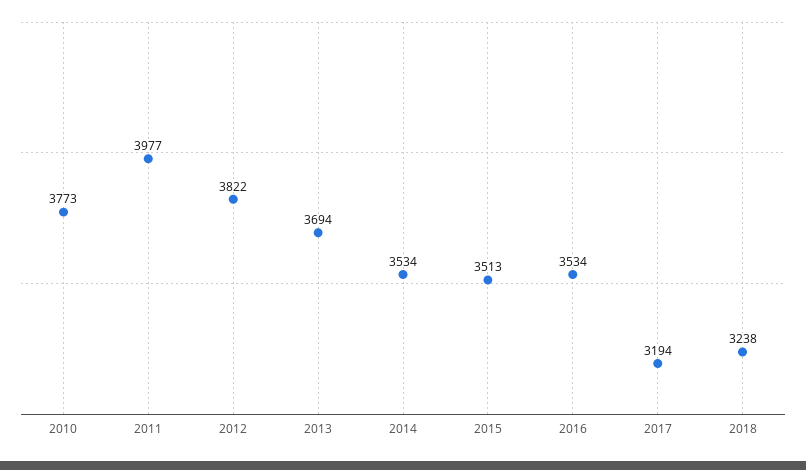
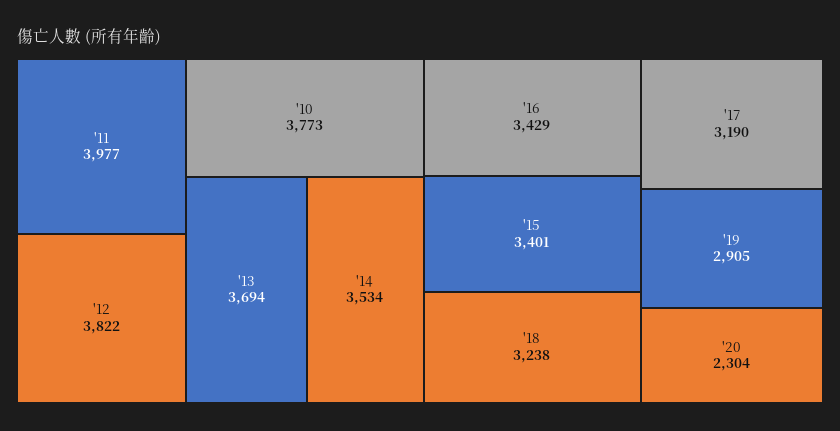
2015: 3513 -> 3401
2016: 3534 -> 3429
2017: 3194 -> 3190
'19: none -> 2905
'20: none -> 2304

